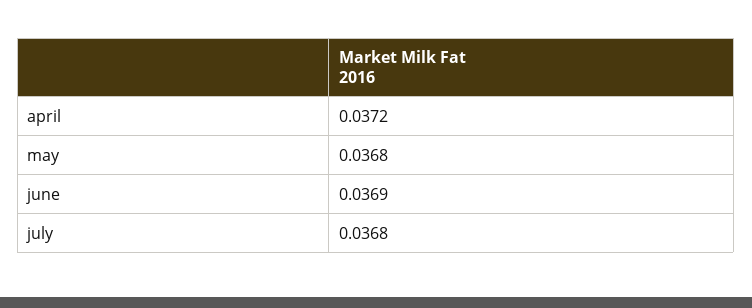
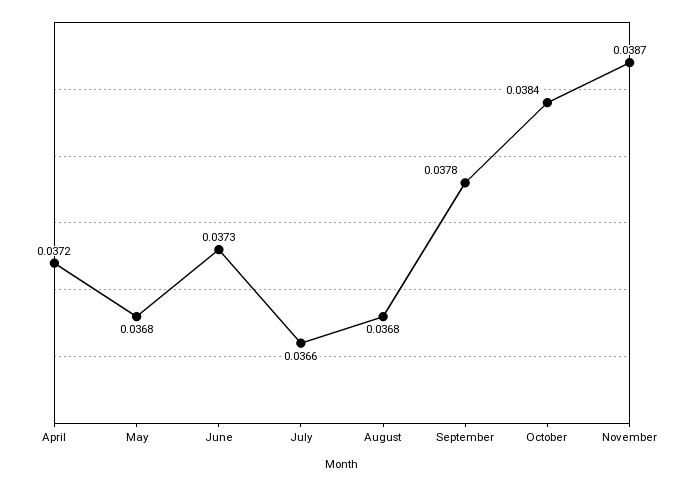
june: 0.0369 -> 0.0373
july: 0.0368 -> 0.0366
August: none -> 0.0368
September: none -> 0.0378
October: none -> 0.0384
November: none -> 0.0387

